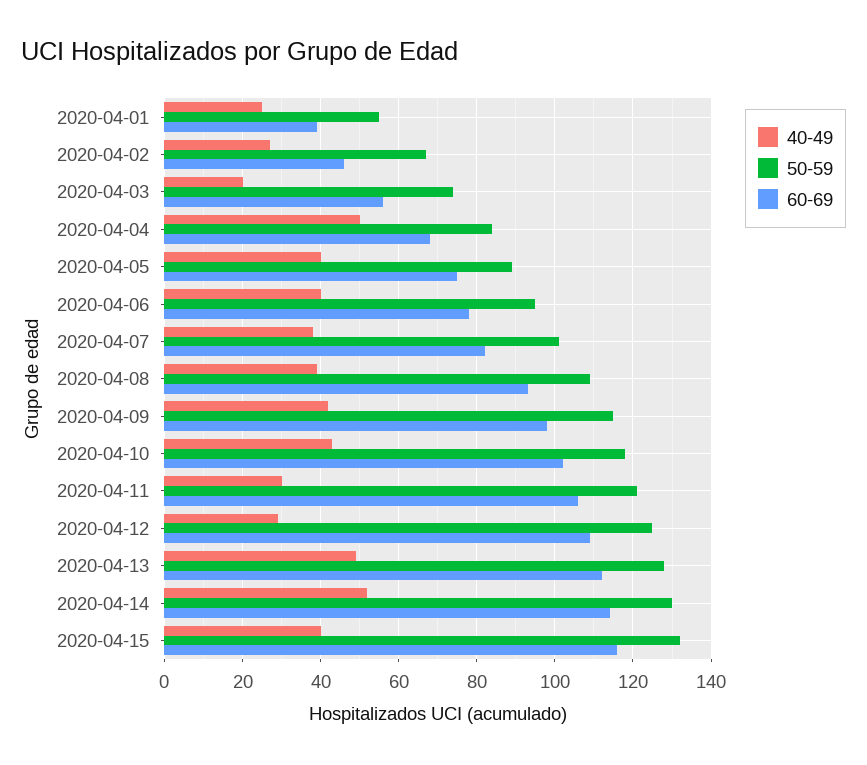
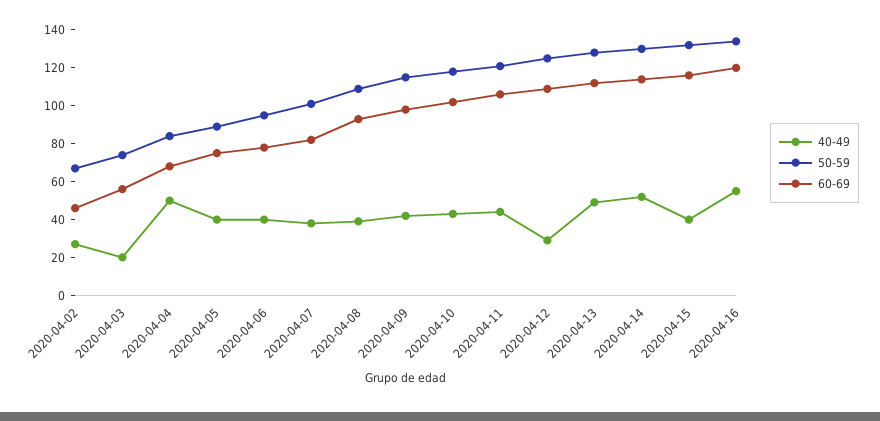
40-49, 2020-04-01: 25 -> none
50-59, 2020-04-01: 55 -> none
60-69, 2020-04-01: 40 -> none
40-49, 2020-04-11: 30 -> 45
40-49, 2020-04-16: none -> 55
50-59, 2020-04-16: none -> 135
60-69, 2020-04-16: none -> 120

